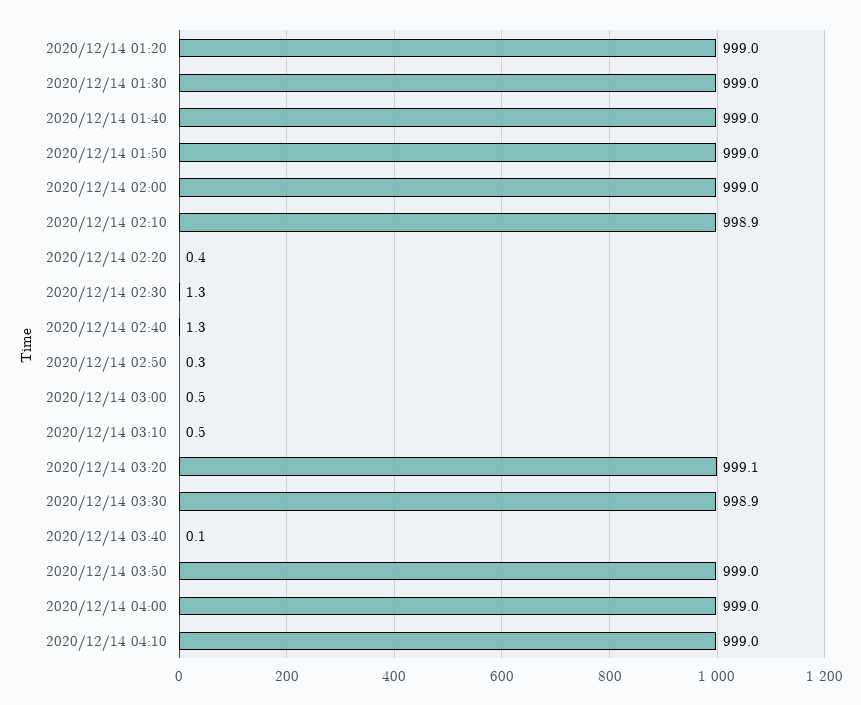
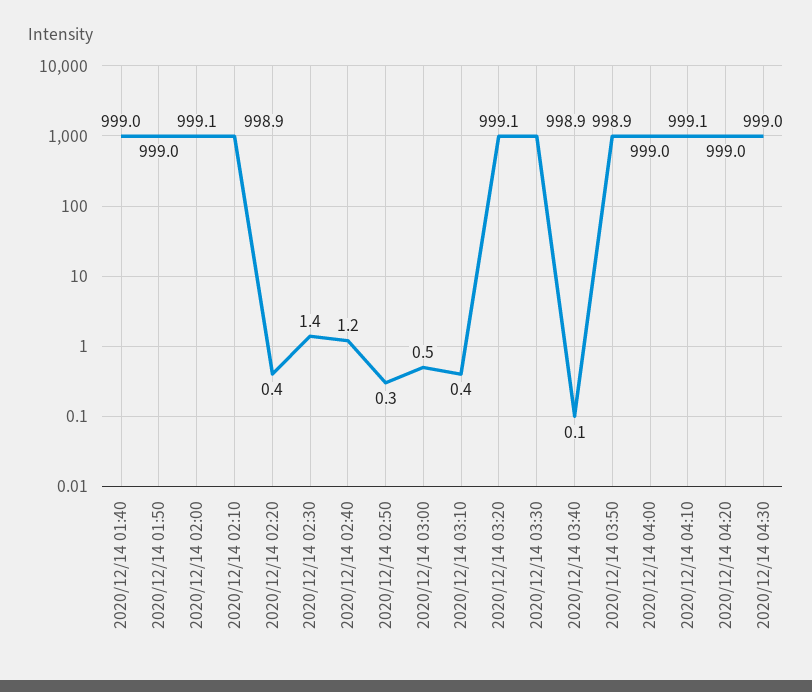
2020/12/14 01:20: 999 -> none
2020/12/14 01:30: 999 -> none
2020/12/14 02:00: 999 -> 999.1
2020/12/14 02:30: 1.3 -> 1.4
2020/12/14 02:40: 1.3 -> 1.2
2020/12/14 03:10: 0.5 -> 0.4
2020/12/14 03:50: 999 -> 998.9
2020/12/14 04:10: 999 -> 999.1
2020/12/14 04:20: none -> 999
2020/12/14 04:30: none -> 999

